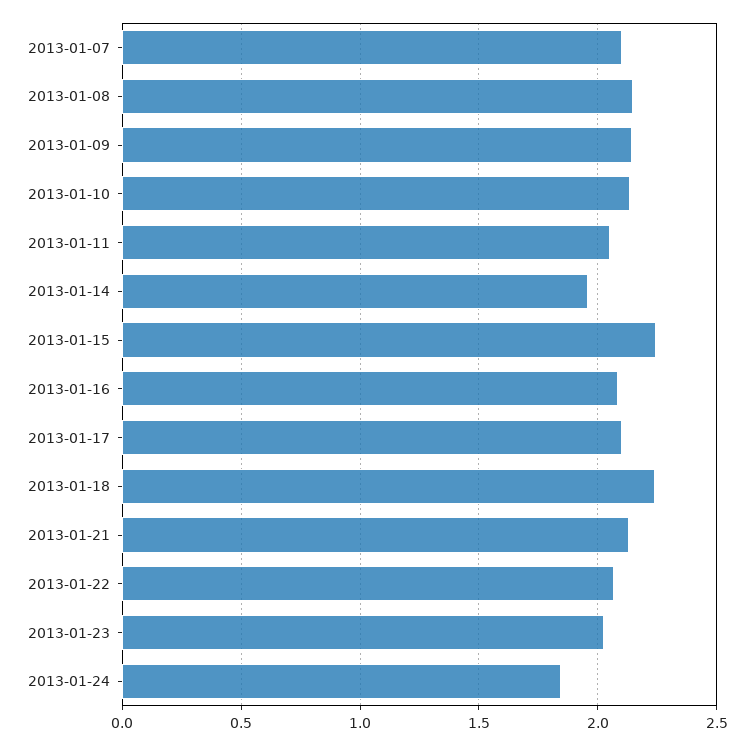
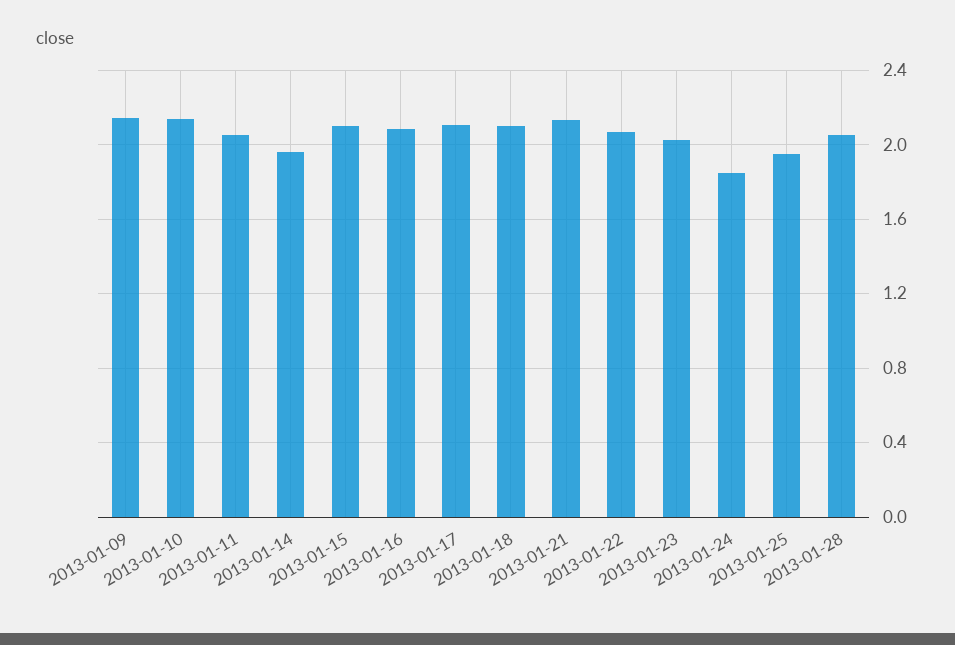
2013-01-07: 2.1 -> none
2013-01-08: 2.15 -> none
2013-01-15: 2.25 -> 2.1
2013-01-18: 2.25 -> 2.1
2013-01-25: none -> 1.95
2013-01-28: none -> 2.05

